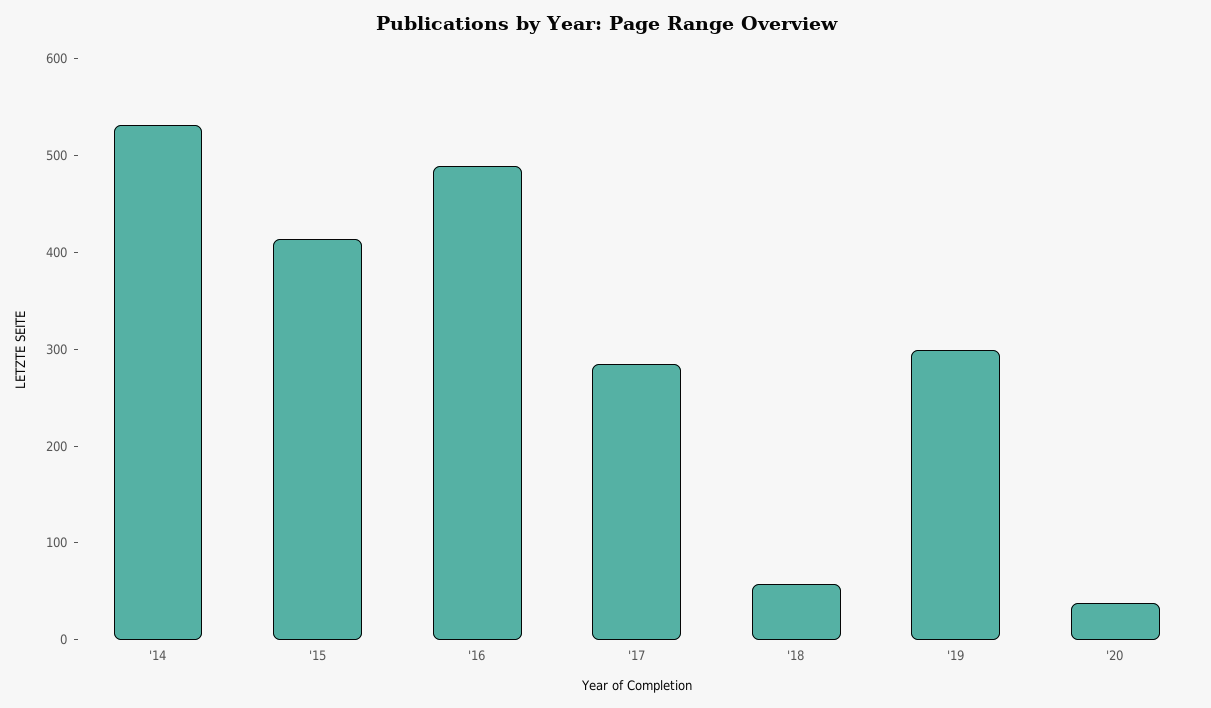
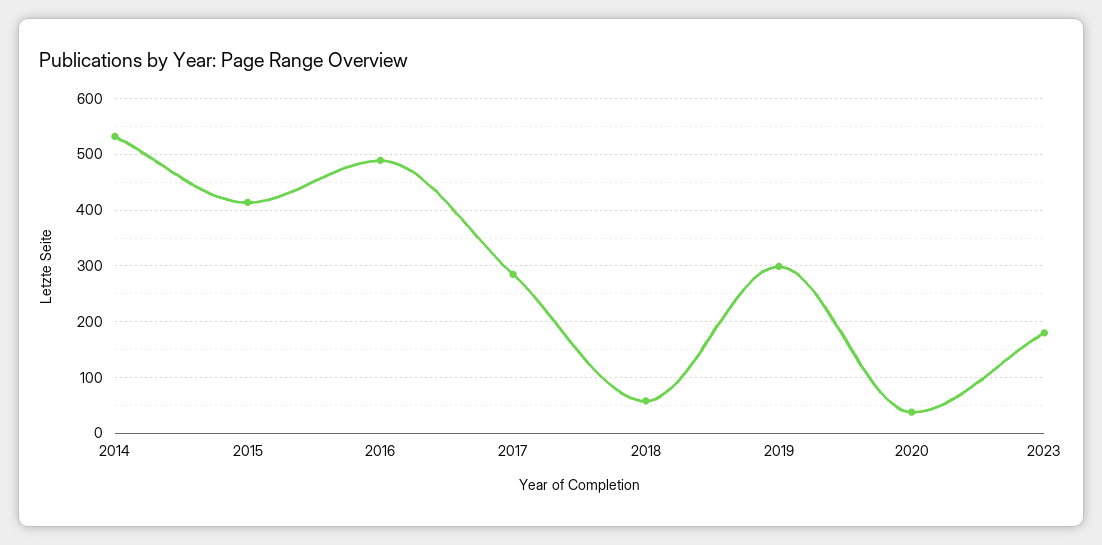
2023: none -> 180

